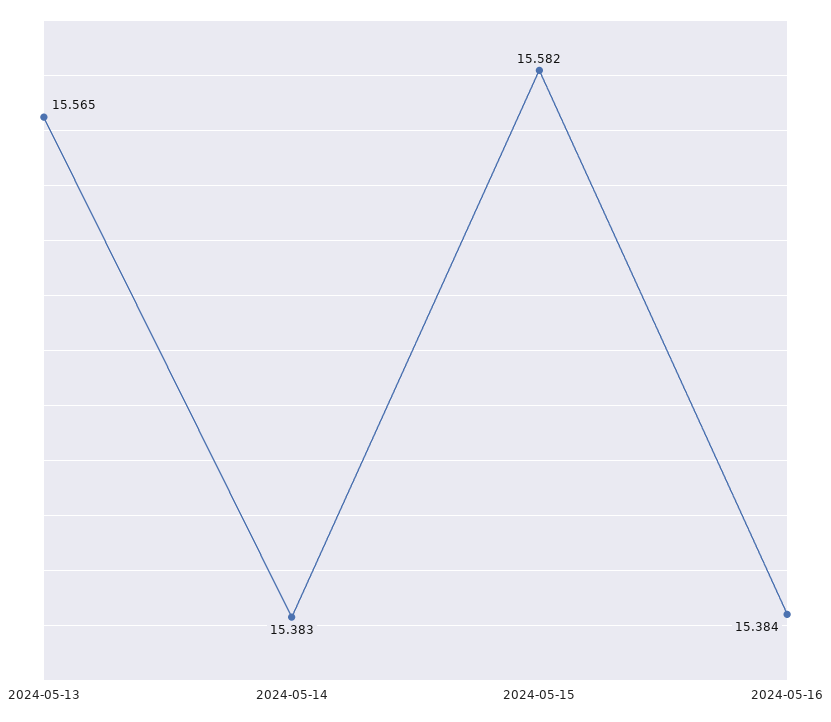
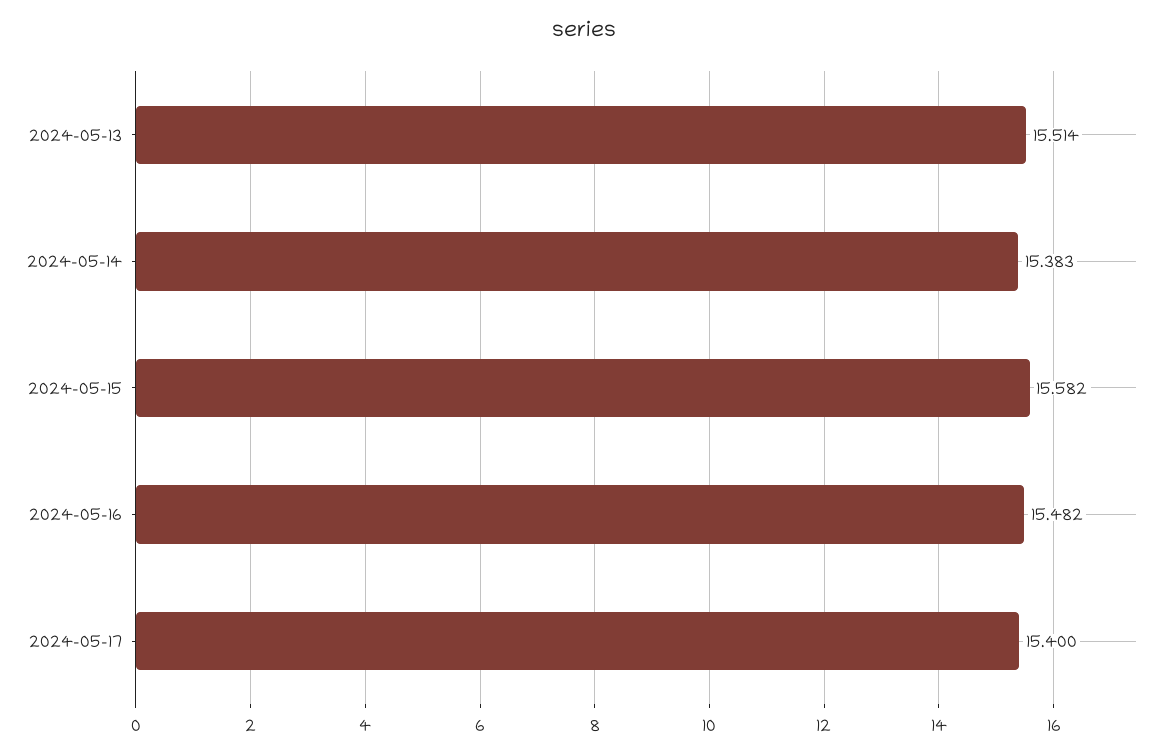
2024-05-13: 15.565 -> 15.514
2024-05-16: 15.384 -> 15.482
2024-05-17: none -> 15.4

